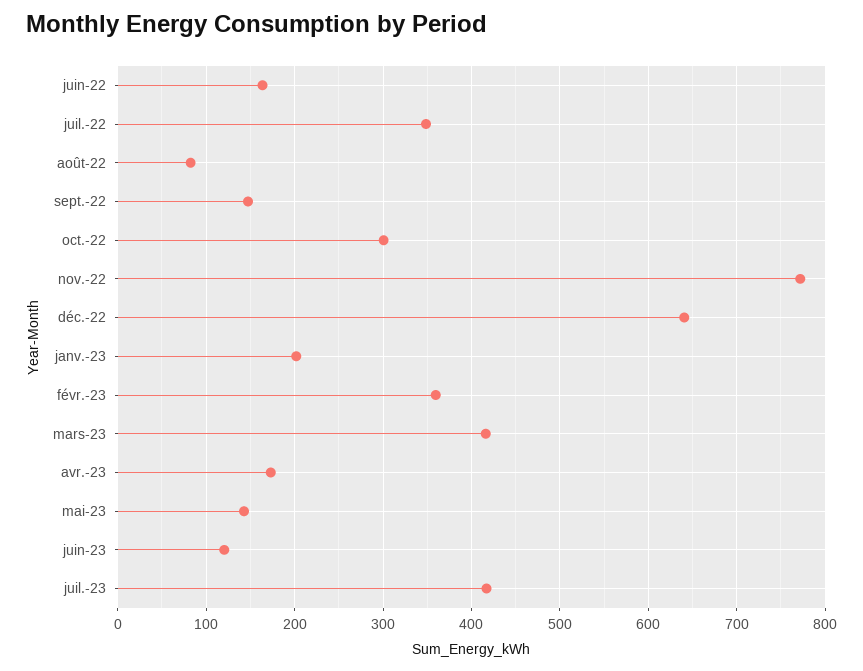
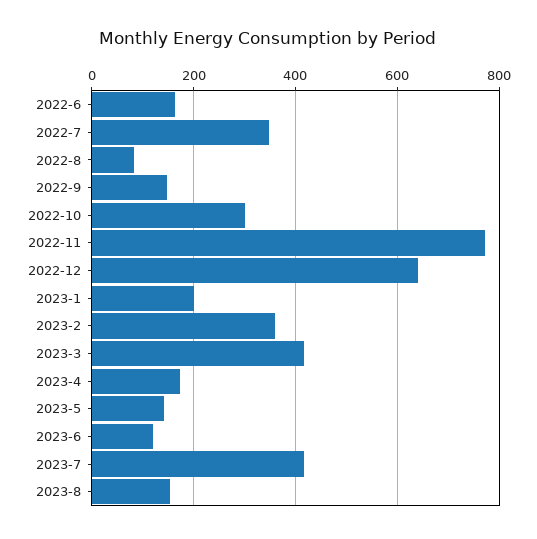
2023-8: none -> 160

